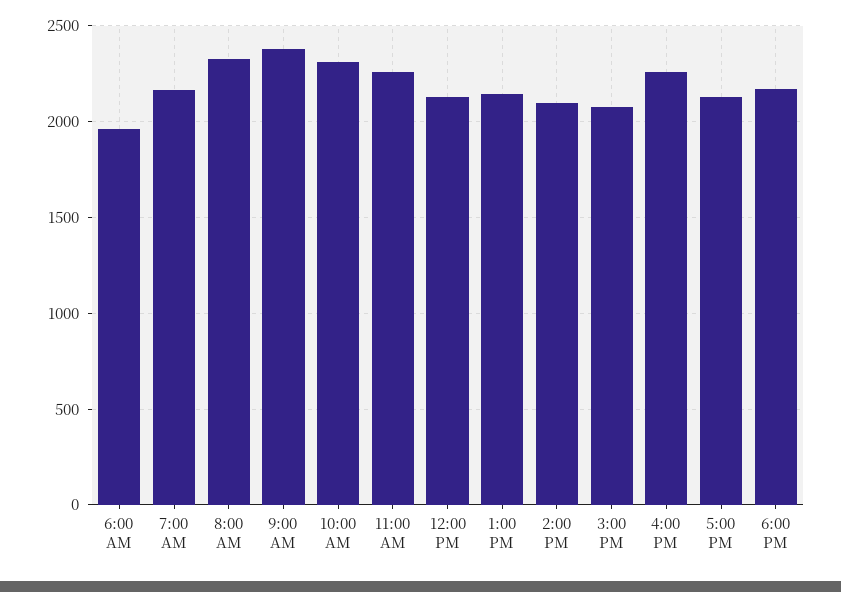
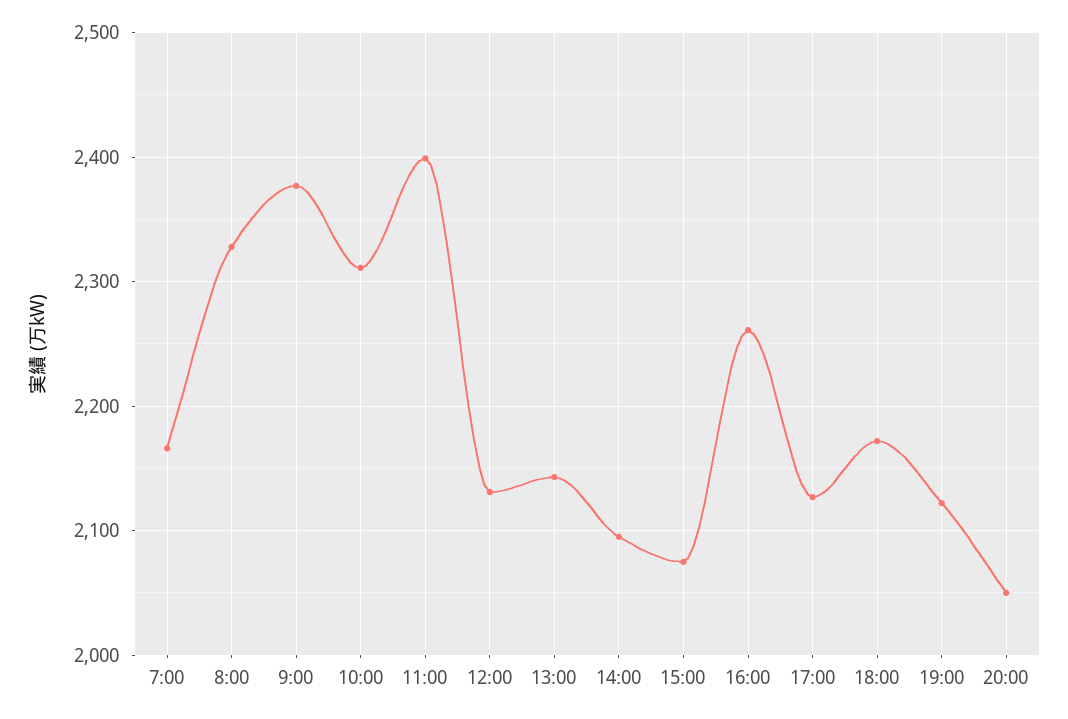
6:00 AM: 1950 -> none
11:00 AM: 2250 -> 2400
19:00: none -> 2120
20:00: none -> 2050

